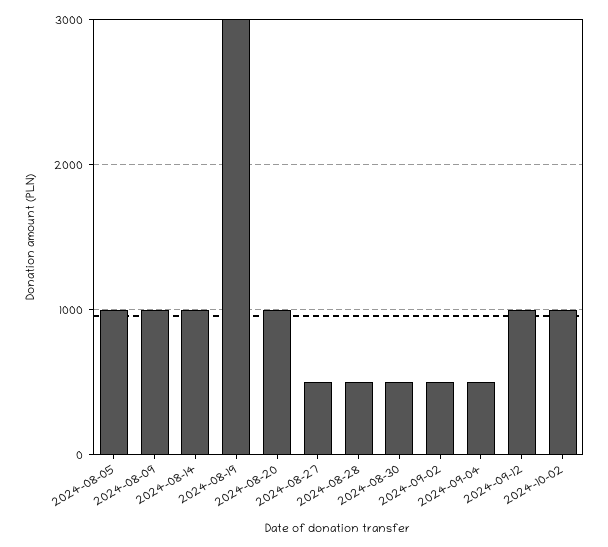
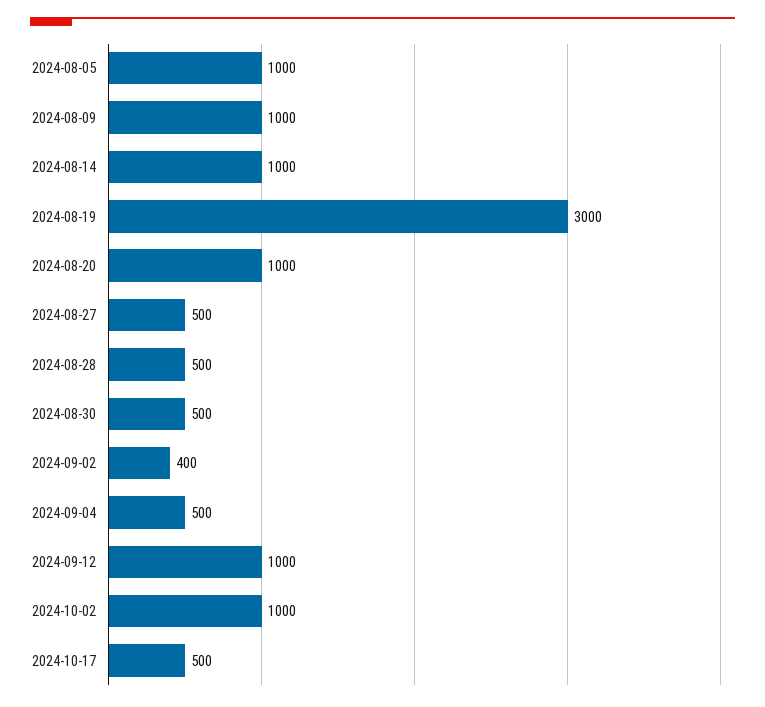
2024-09-02: 500 -> 400
2024-10-17: none -> 500

